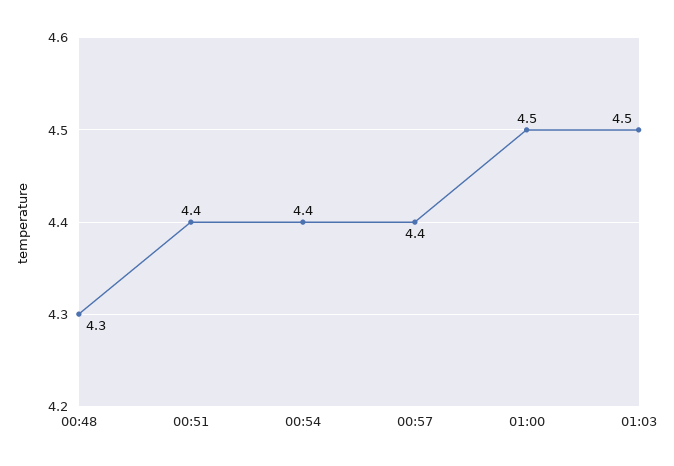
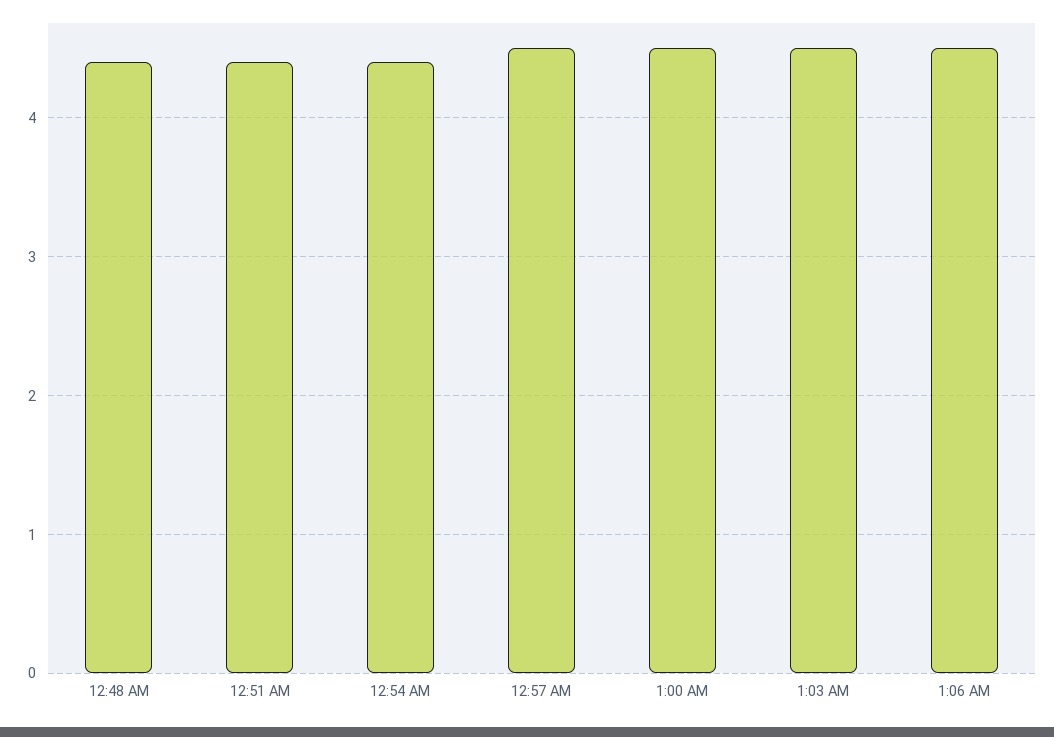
00:48: 4.3 -> 4.4
00:57: 4.4 -> 4.5
1:06 AM: none -> 4.5

